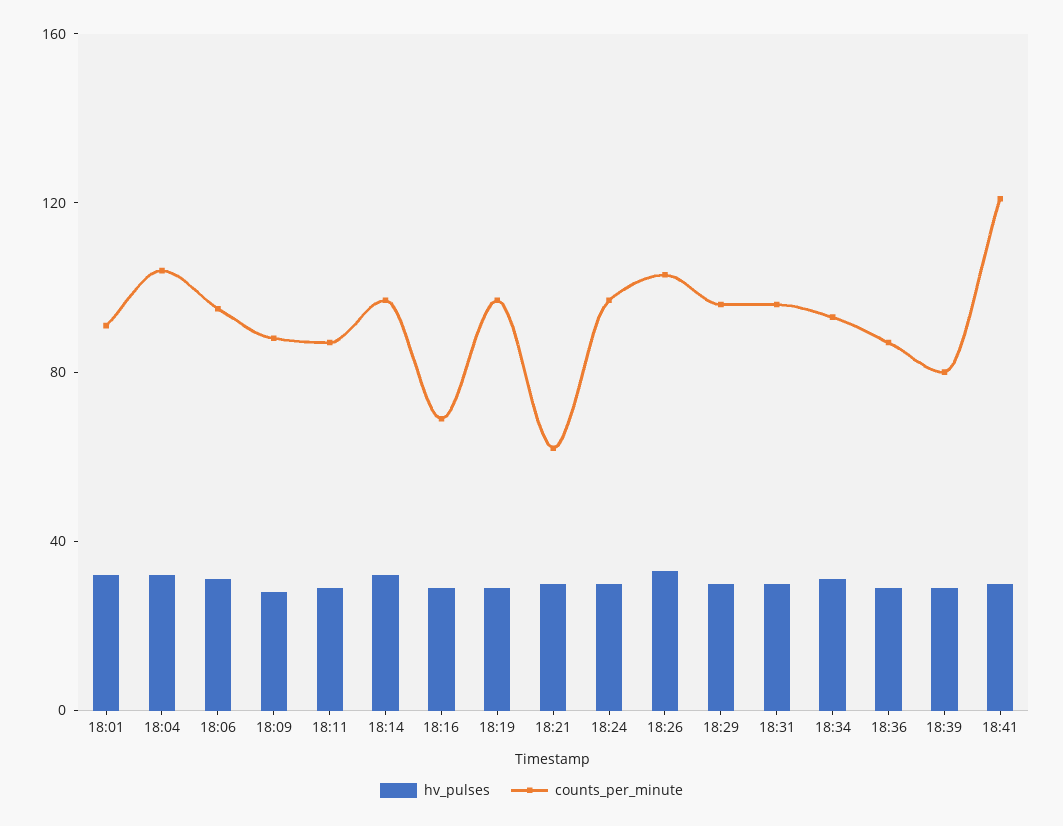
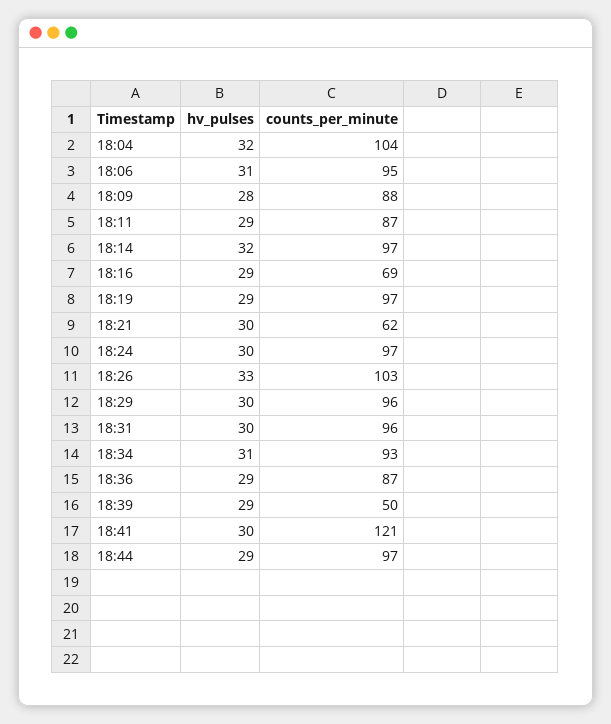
hv_pulses, 18:01: 30 -> none
counts_per_minute, 18:01: 90 -> none
counts_per_minute, 18:39: 80 -> 50
hv_pulses, 18:44: none -> 29
counts_per_minute, 18:44: none -> 97

